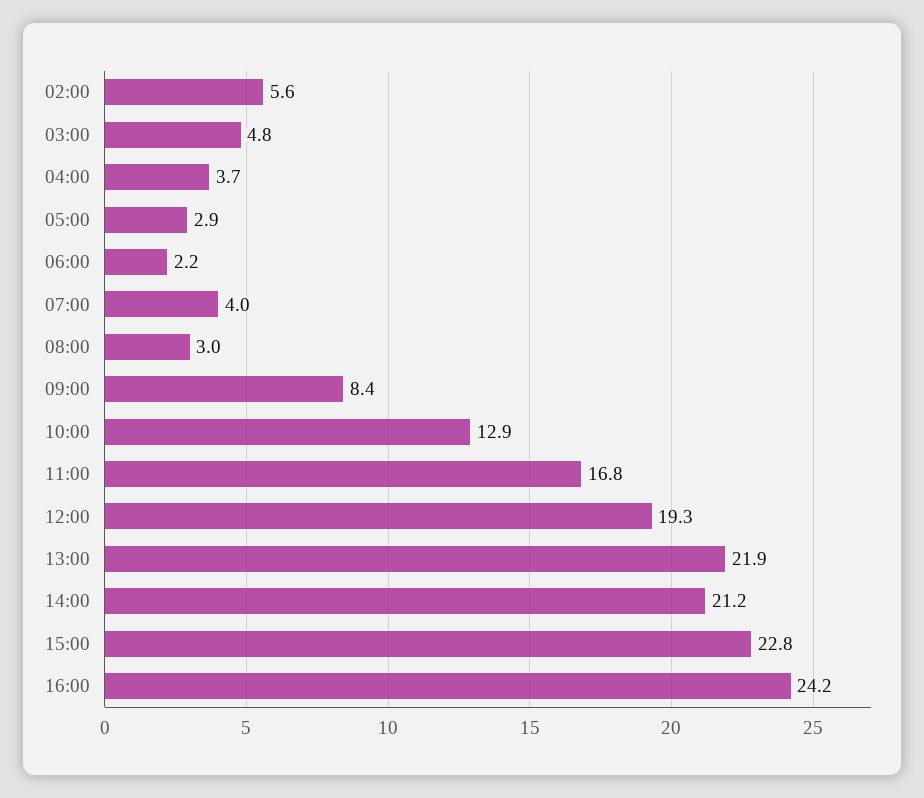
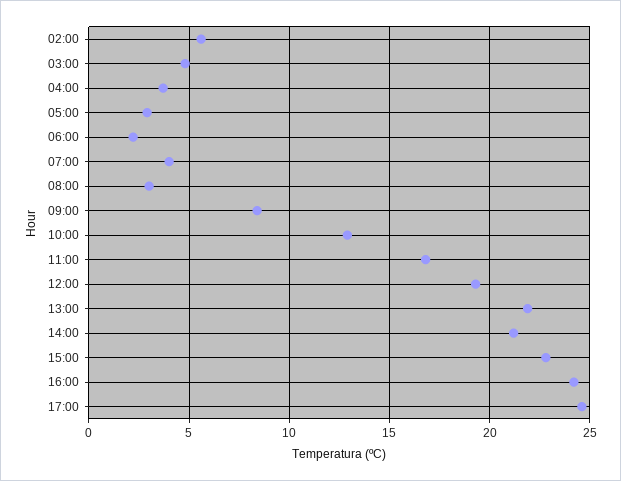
17:00: none -> 24.5

